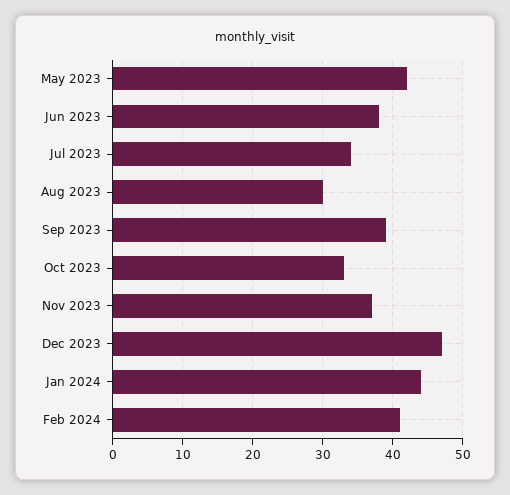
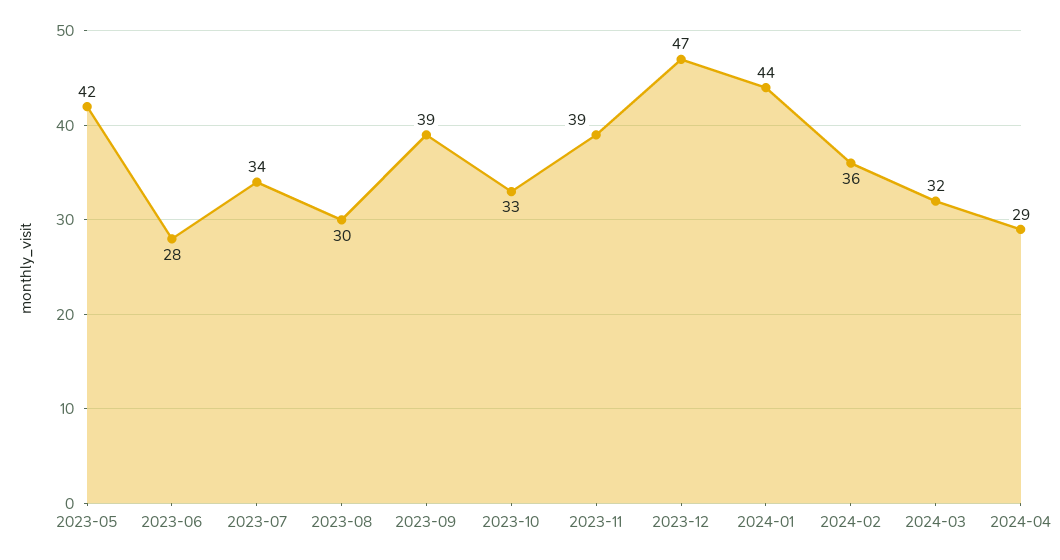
Jun 2023: 38 -> 28
Nov 2023: 37 -> 39
Feb 2024: 41 -> 36
2024-03: none -> 32
2024-04: none -> 29

